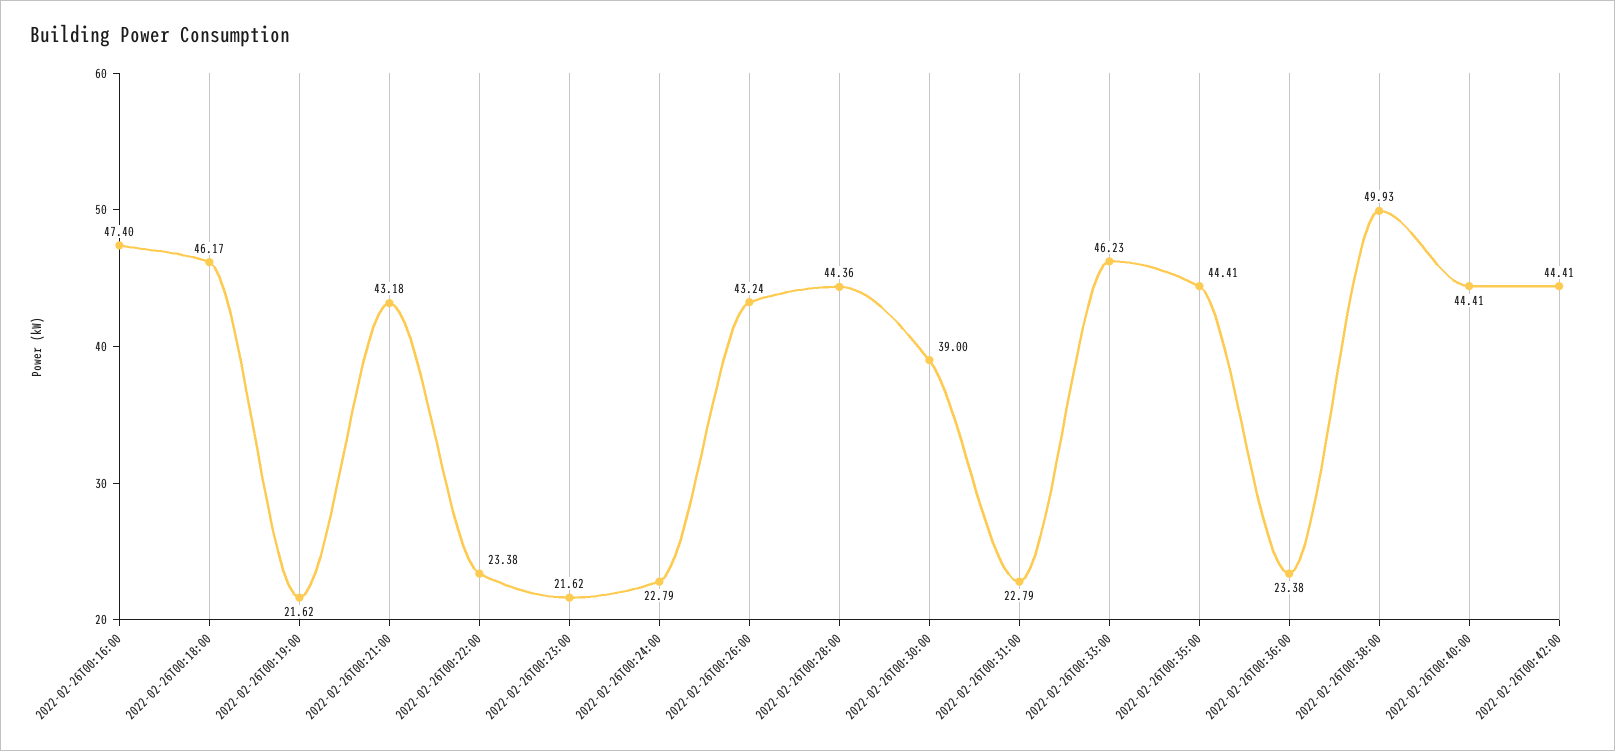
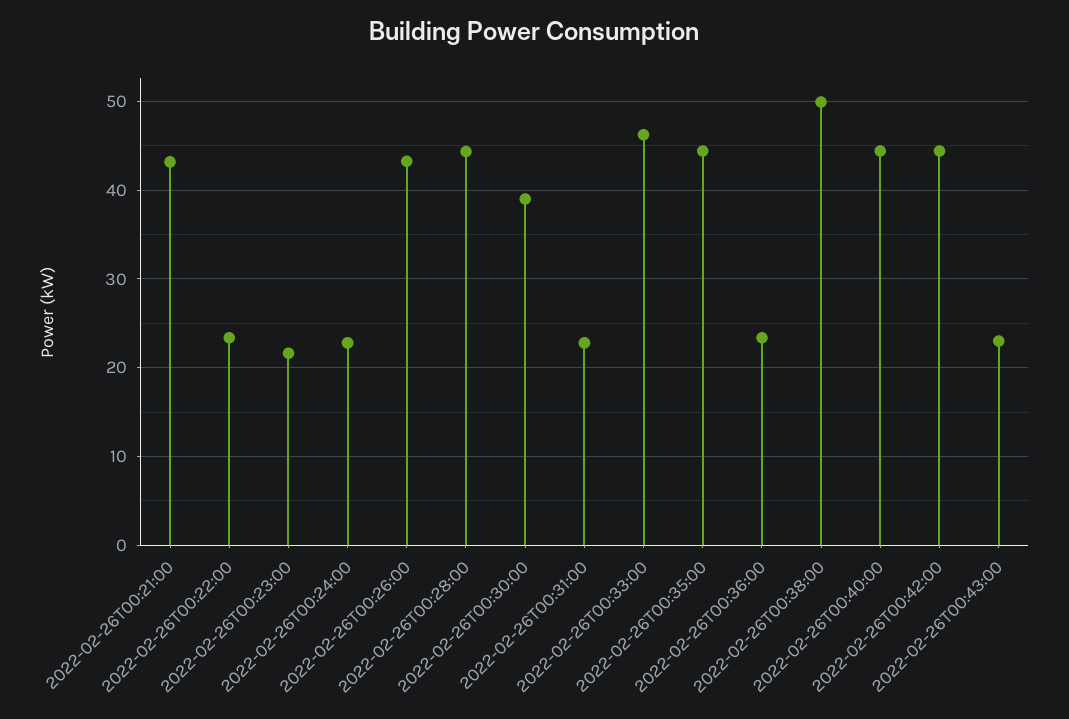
2022-02-26T00:16:00: 47.4 -> none
2022-02-26T00:18:00: 46.17 -> none
2022-02-26T00:19:00: 21.62 -> none
2022-02-26T00:43:00: none -> 23

